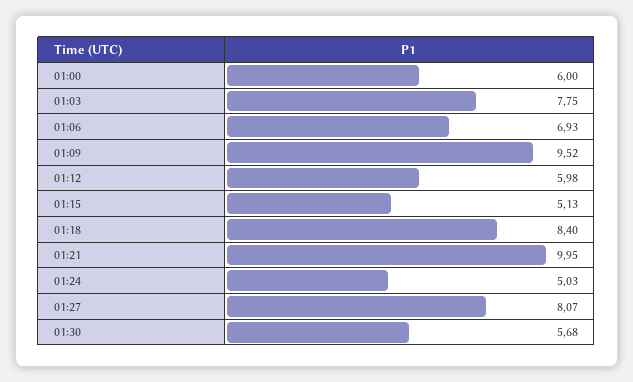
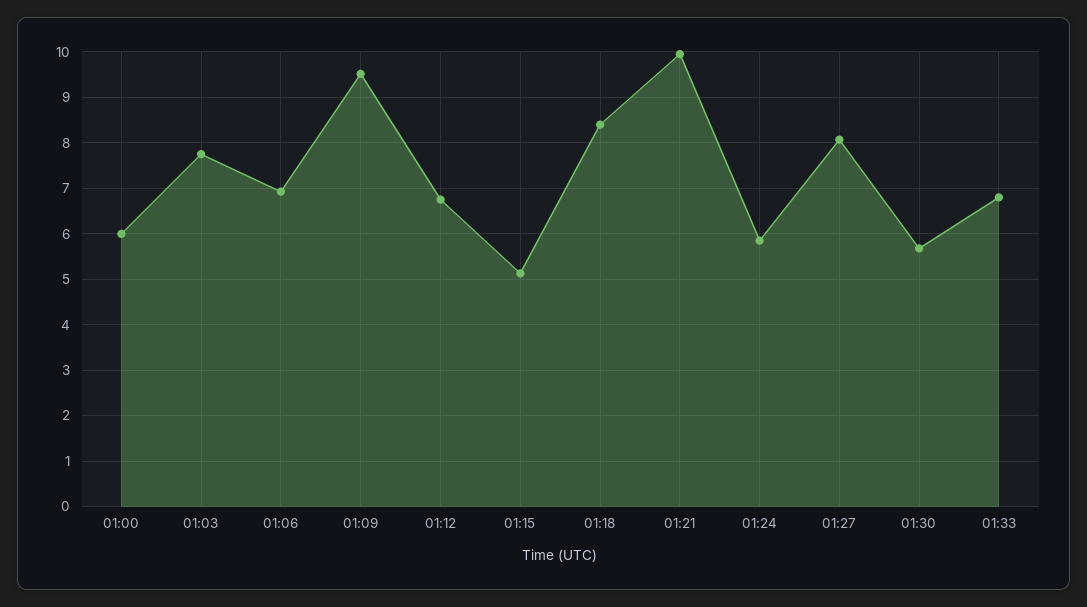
01:12: 5.98 -> 6.8
01:24: 5.03 -> 5.8
01:33: none -> 6.8

